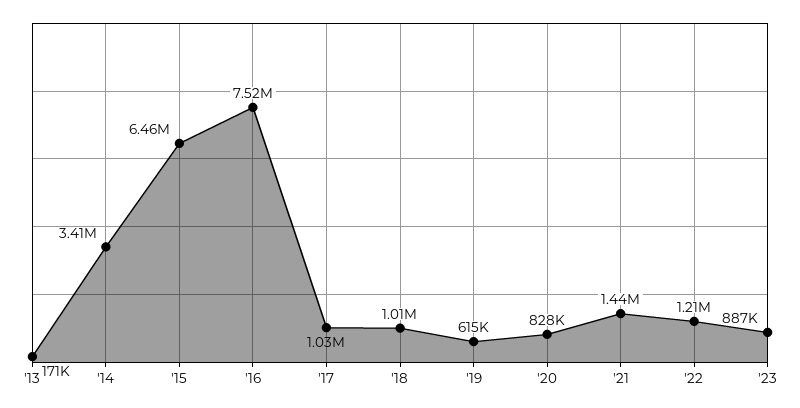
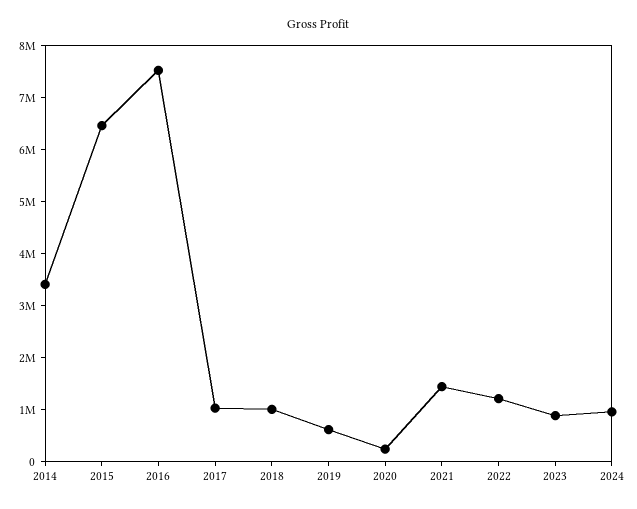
'13: 171000 -> none
'20: 828000 -> 200000
2024: none -> 1000000

